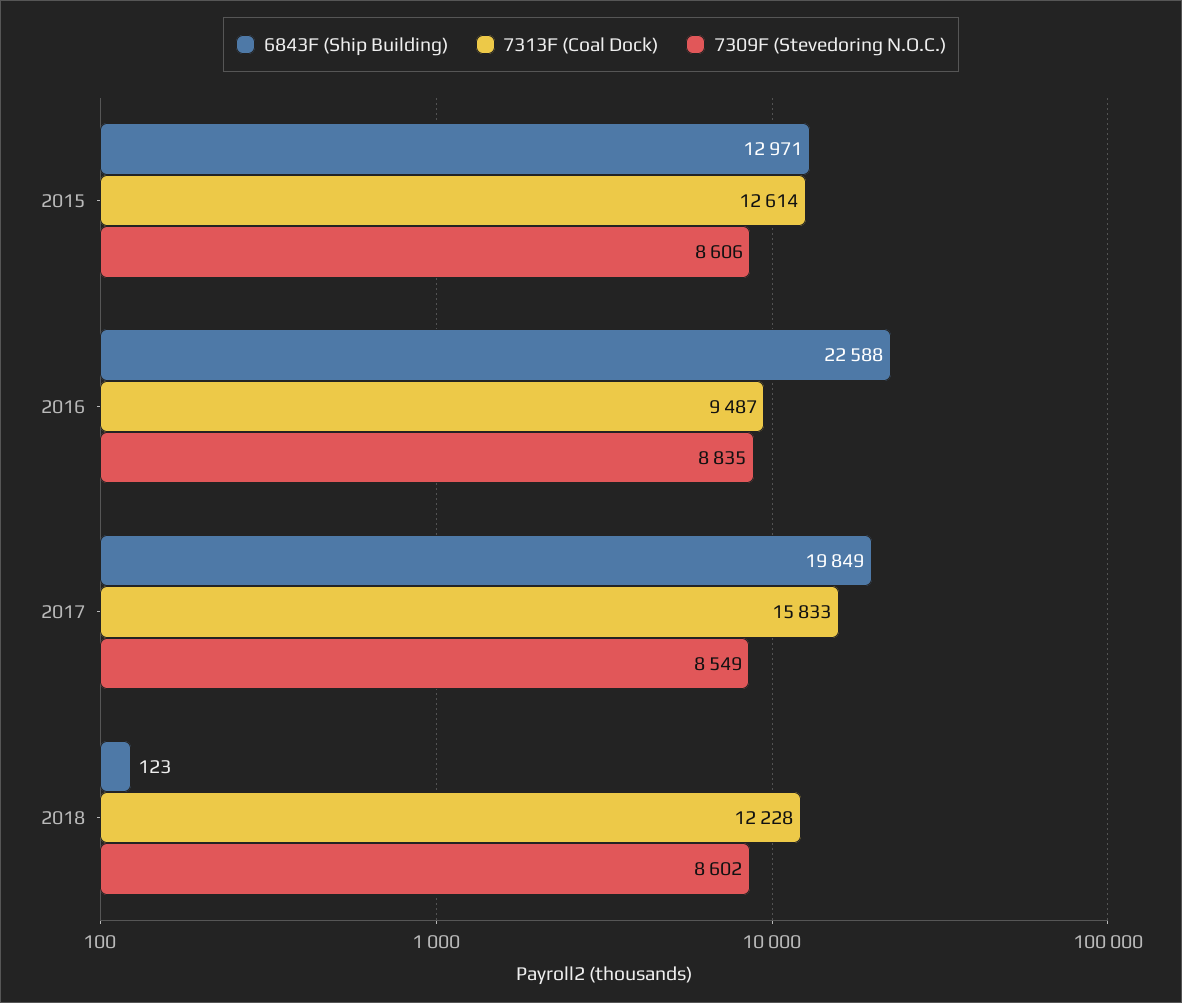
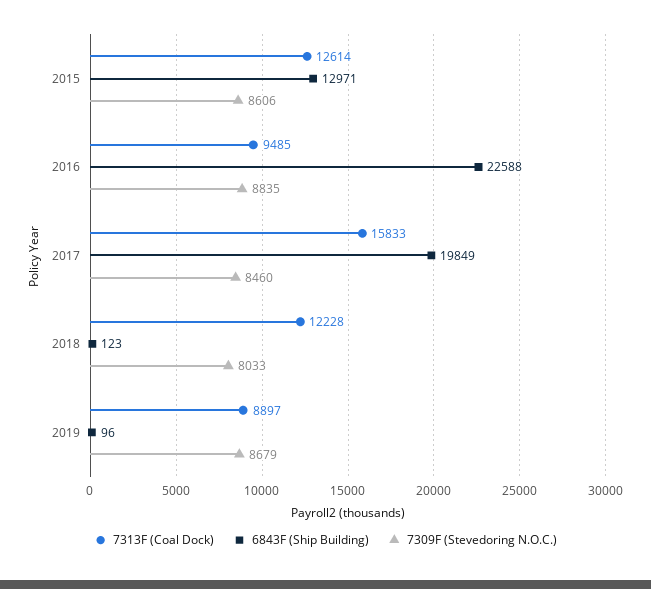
7313F (Coal Dock), 2016: 9487 -> 9485
7309F (Stevedoring N.O.C.), 2017: 8549 -> 8460
7309F (Stevedoring N.O.C.), 2018: 8602 -> 8033
7313F (Coal Dock), 2019: none -> 8897
6843F (Ship Building), 2019: none -> 96
7309F (Stevedoring N.O.C.), 2019: none -> 8679

